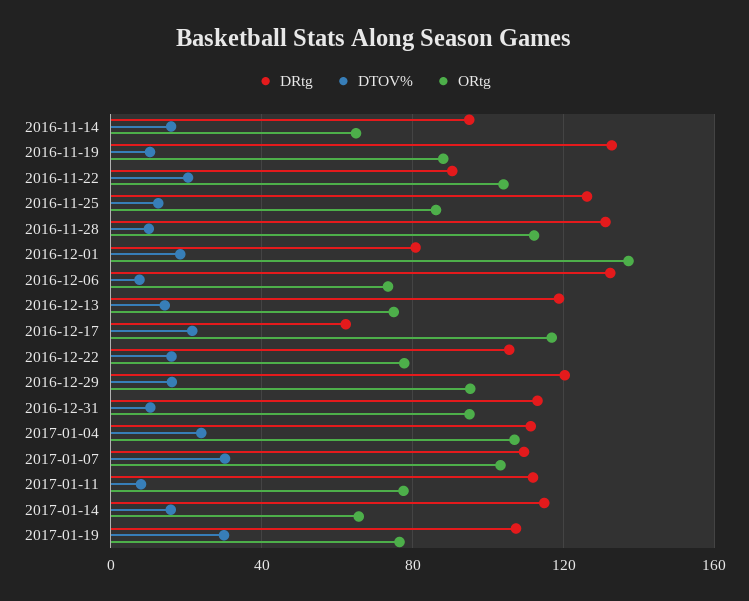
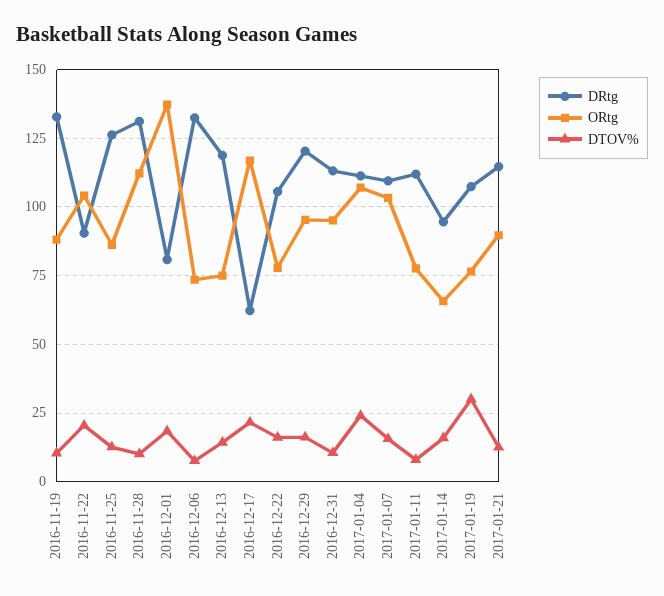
DRtg, 2016-11-14: 95 -> none
DTOV%, 2016-11-14: 15 -> none
ORtg, 2016-11-14: 65 -> none
DTOV%, 2017-01-07: 30 -> 15
DRtg, 2017-01-14: 115 -> 95
DRtg, 2017-01-21: none -> 115
ORtg, 2017-01-21: none -> 90
DTOV%, 2017-01-21: none -> 12.5

